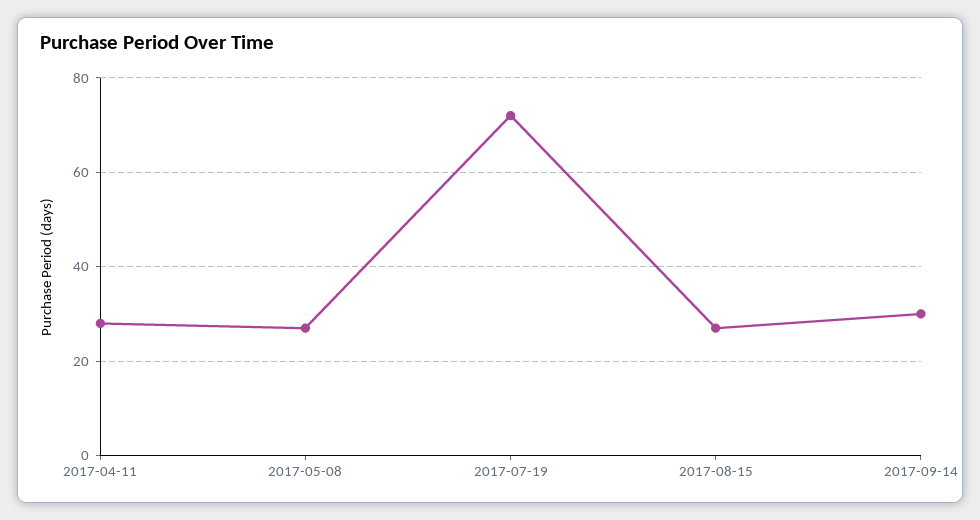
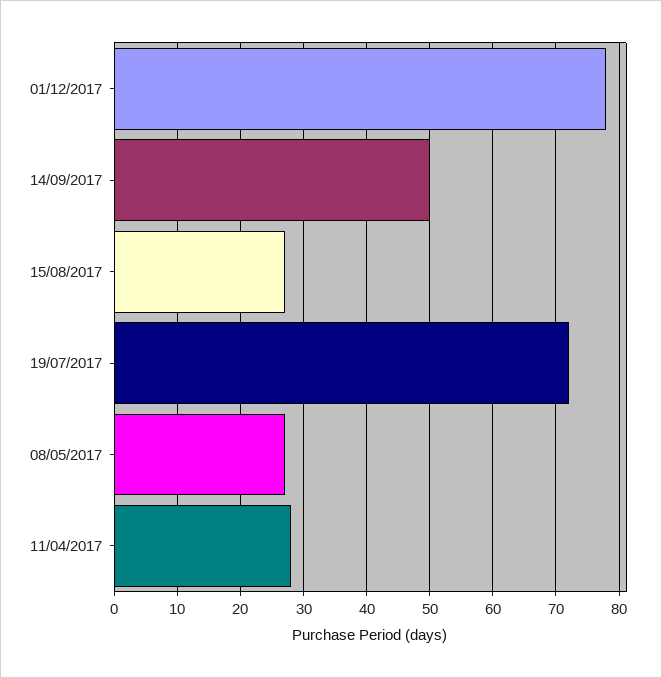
2017-09-14: 30 -> 50
01/12/2017: none -> 78

